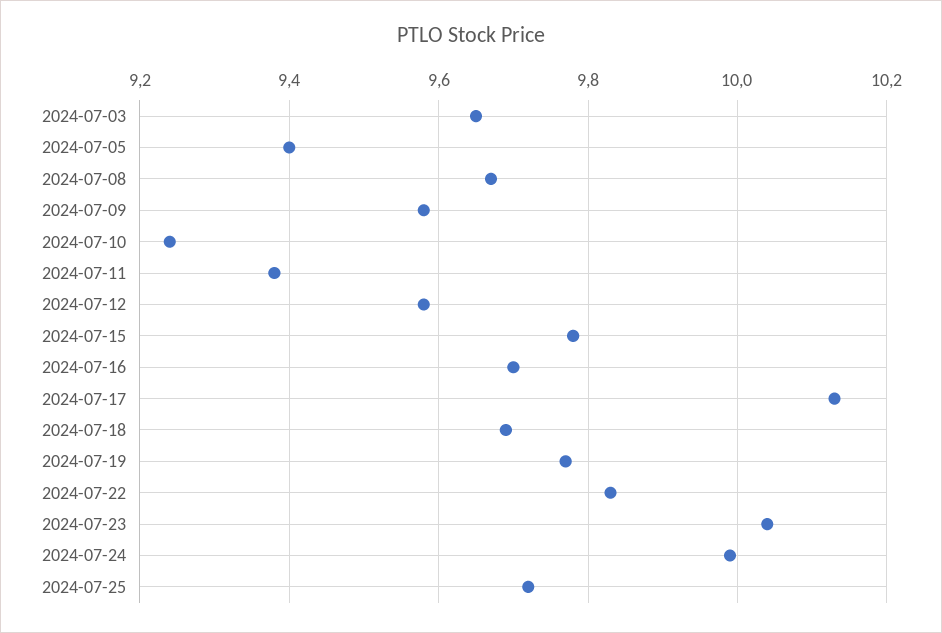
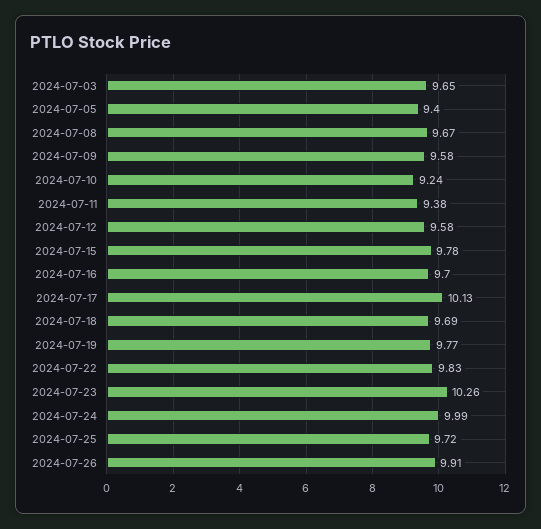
2024-07-23: 10.05 -> 10.26
2024-07-26: none -> 9.91

